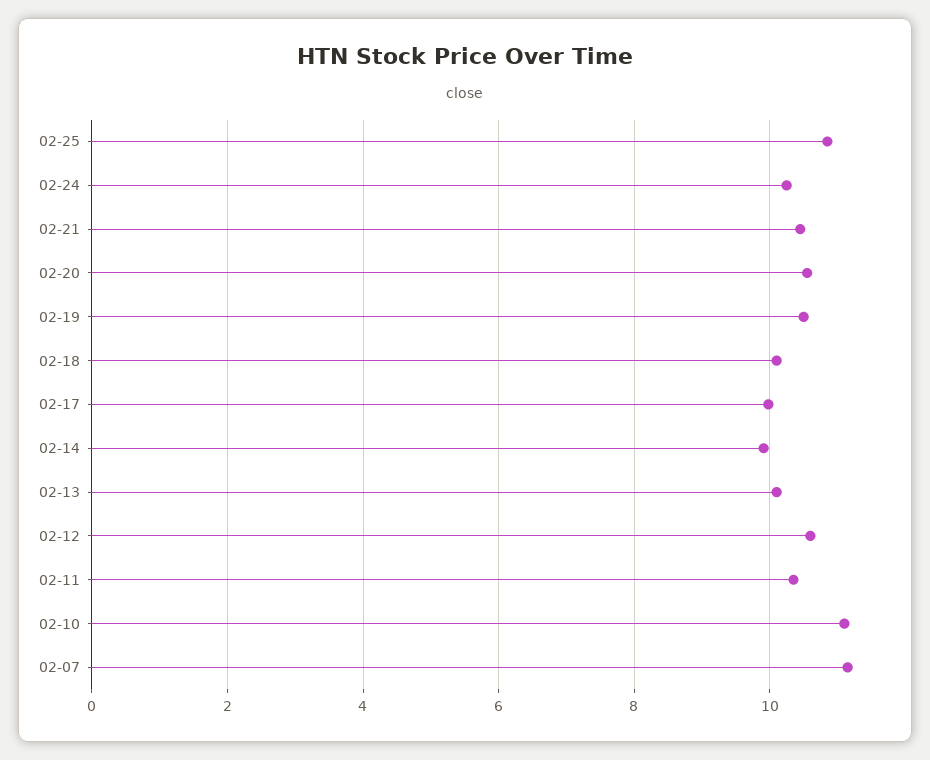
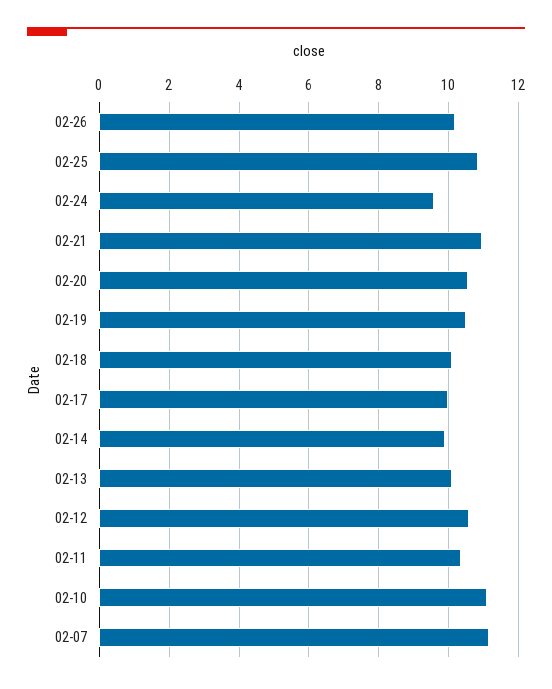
02-24: 10.2 -> 9.6
02-21: 10.4 -> 11
02-26: none -> 10.2

